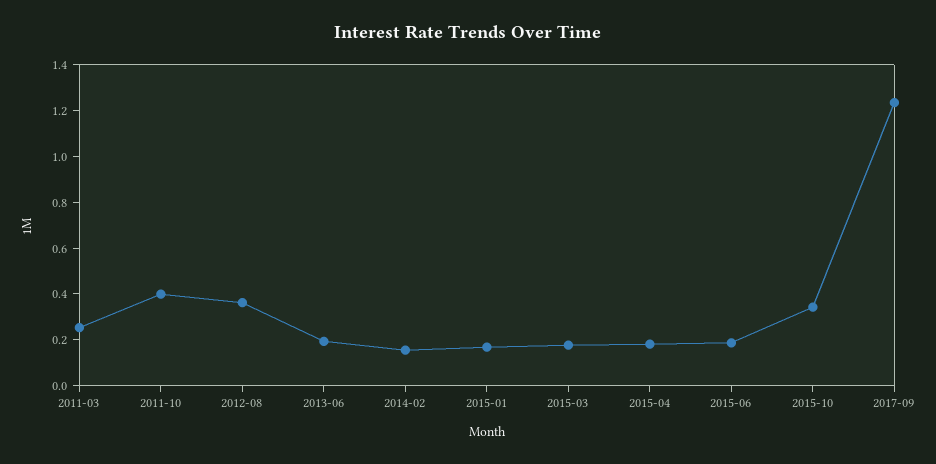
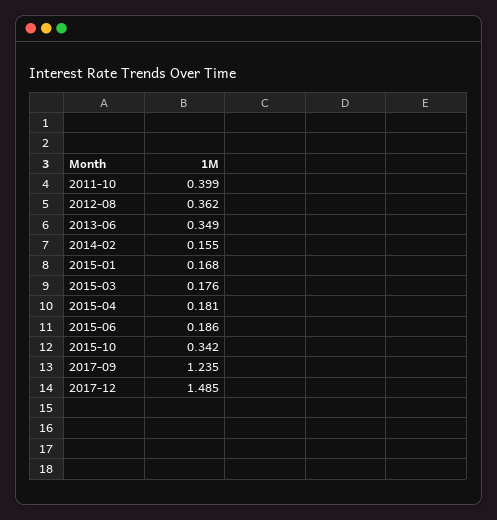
2011-03: 0.25 -> none
2013-06: 0.2 -> 0.349
2017-12: none -> 1.485

